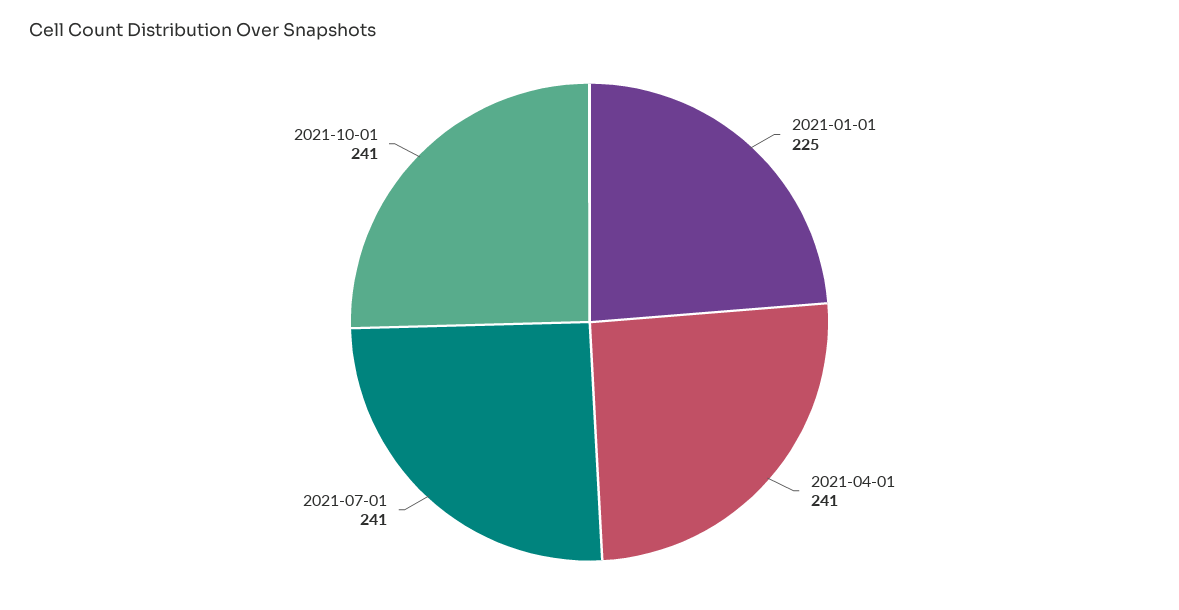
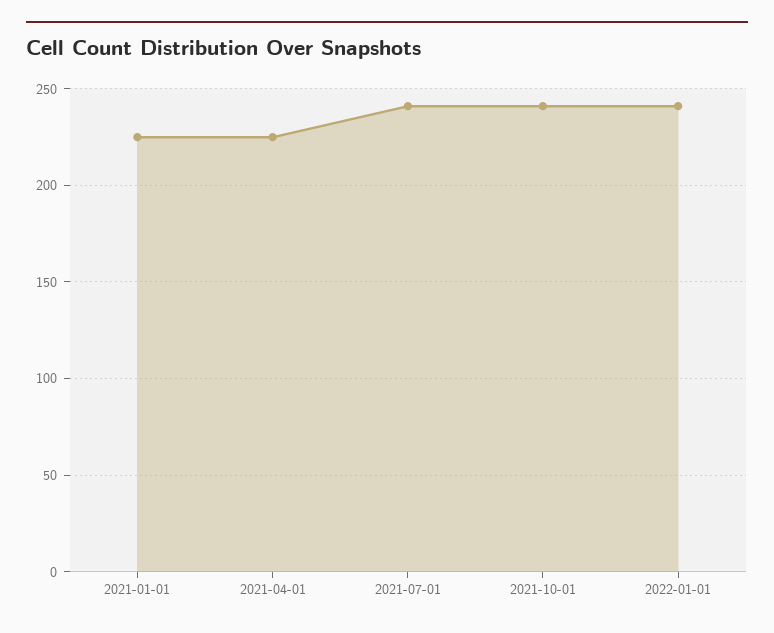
2021-04-01: 241 -> 225
2022-01-01: none -> 240

